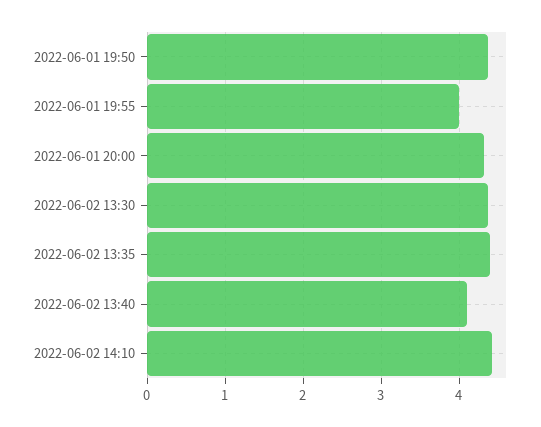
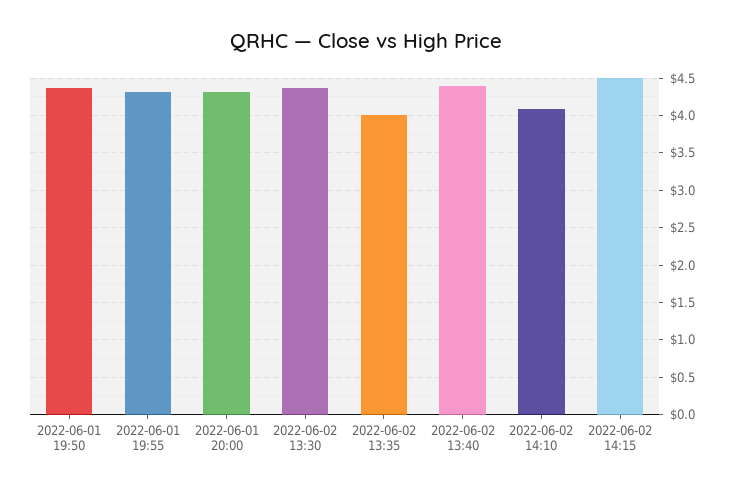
2022-06-01 19:55: 4 -> 4.3
2022-06-02 13:35: 4.4 -> 4
2022-06-02 13:40: 4.1 -> 4.4
2022-06-02 14:10: 4.4 -> 4.1
2022-06-02 14:15: none -> 4.5

